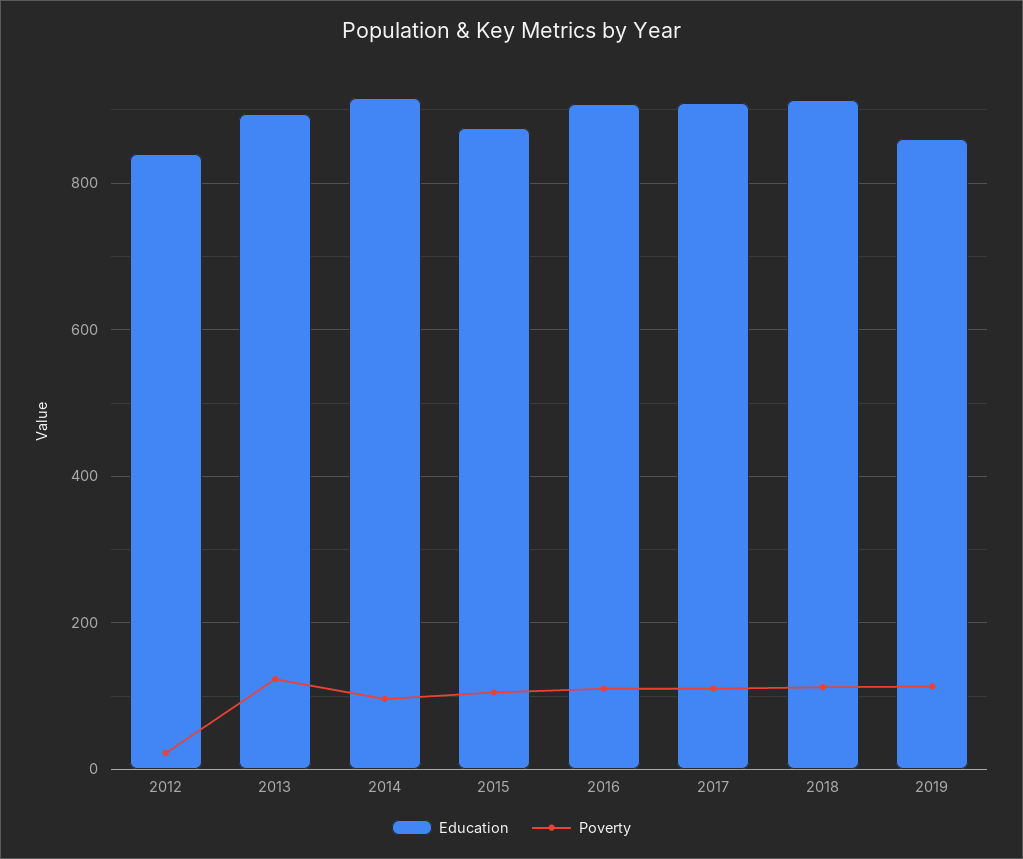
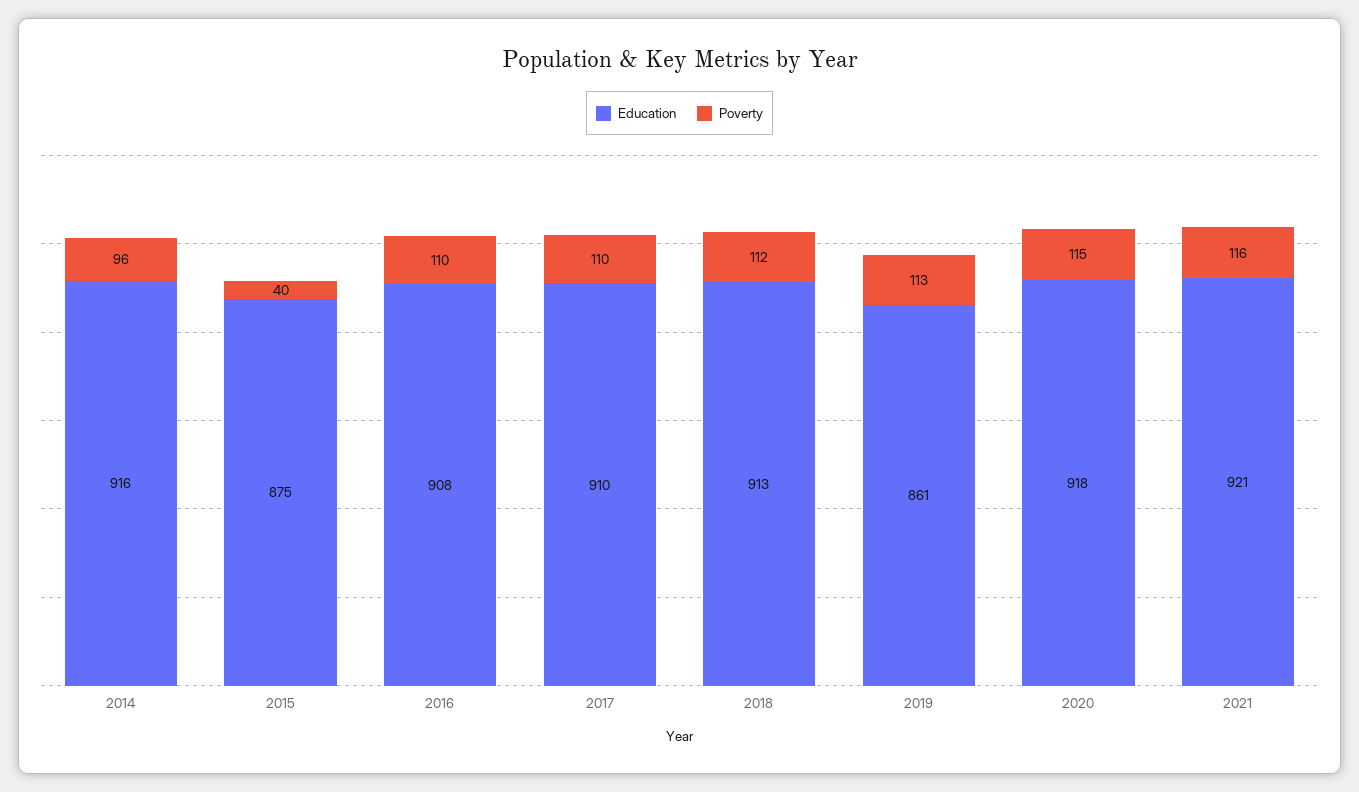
Education, 2012: 840 -> none
Poverty, 2012: 20 -> none
Education, 2013: 900 -> none
Poverty, 2013: 120 -> none
Poverty, 2015: 100 -> 40
Education, 2020: none -> 918
Poverty, 2020: none -> 115
Education, 2021: none -> 921
Poverty, 2021: none -> 116

